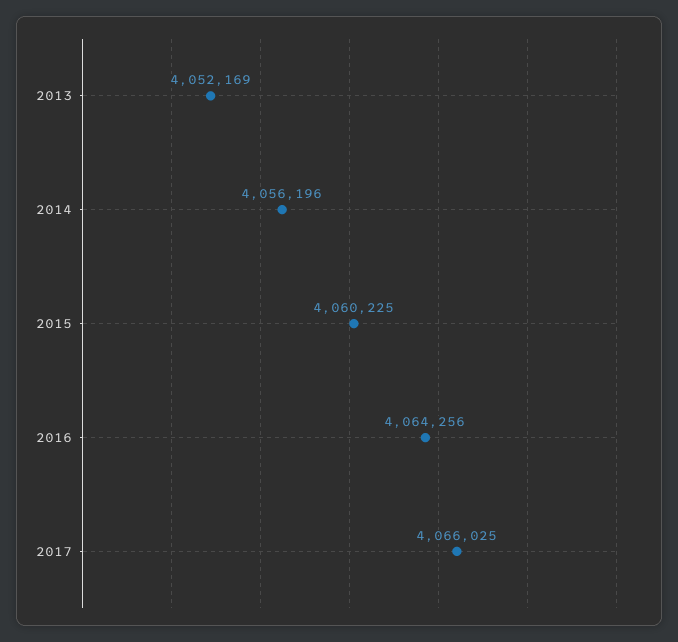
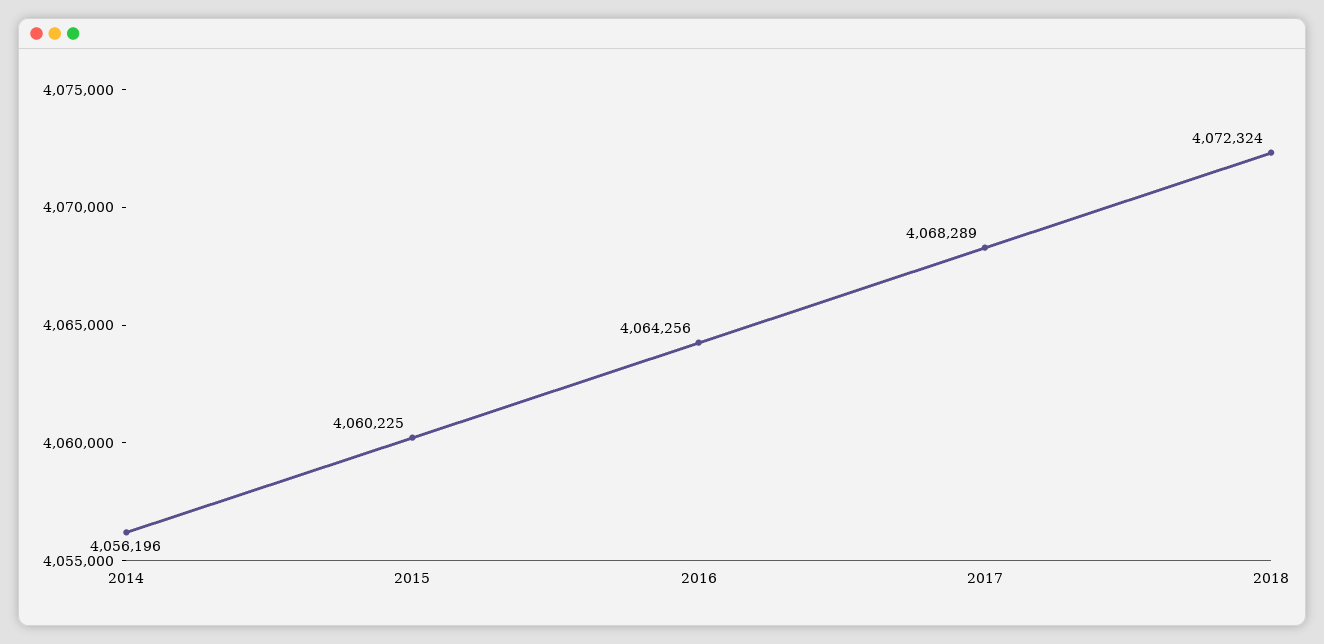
2013: 4052169 -> none
2017: 4066025 -> 4068289
2018: none -> 4072324

